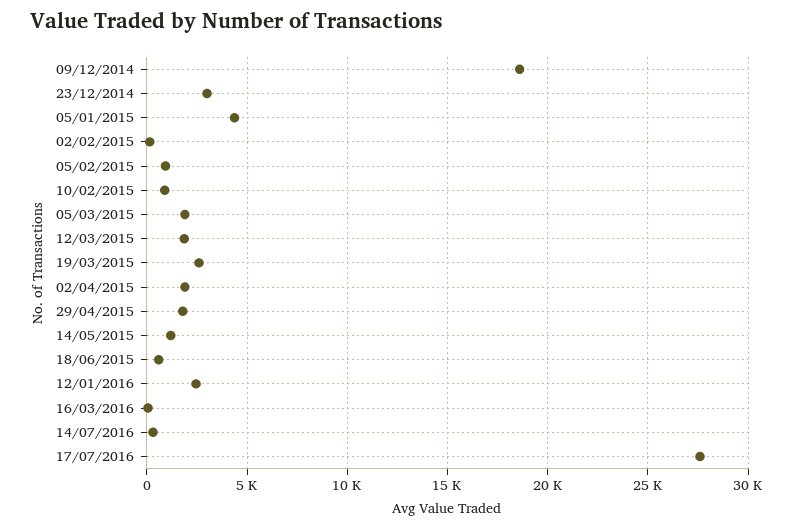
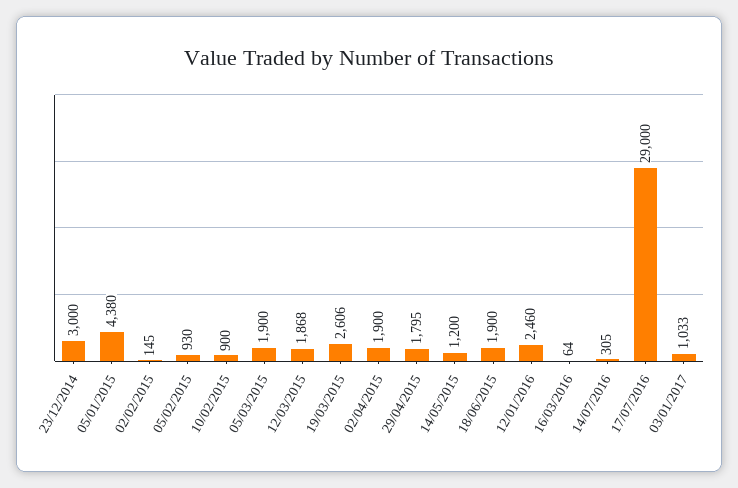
09/12/2014: 18500 -> none
18/06/2015: 500 -> 1900
17/07/2016: 27500 -> 29000
03/01/2017: none -> 1033

